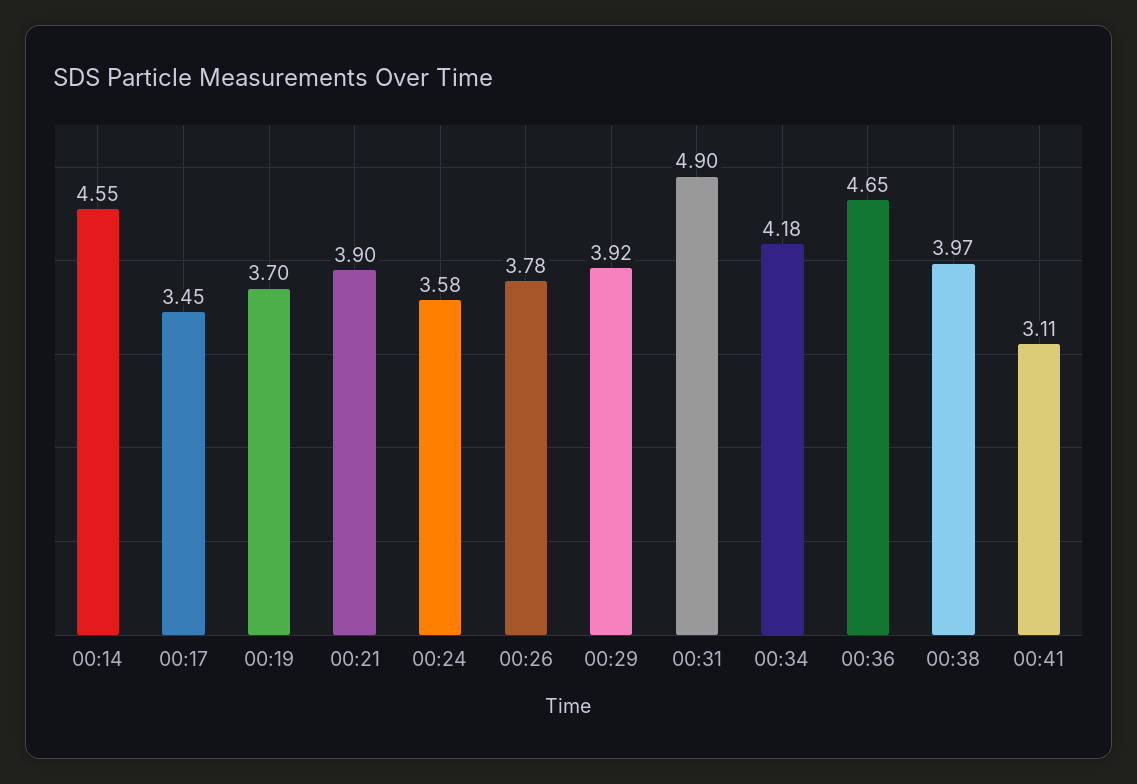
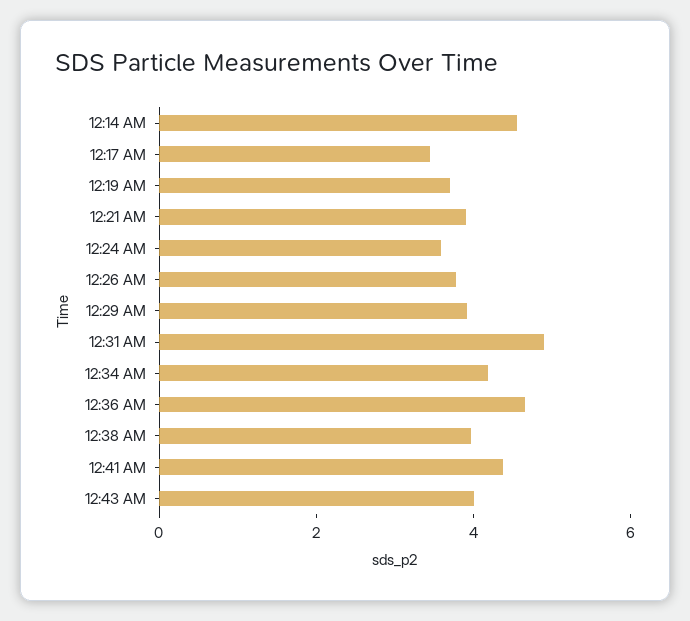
00:41: 3.11 -> 4.5
12:43 AM: none -> 4

